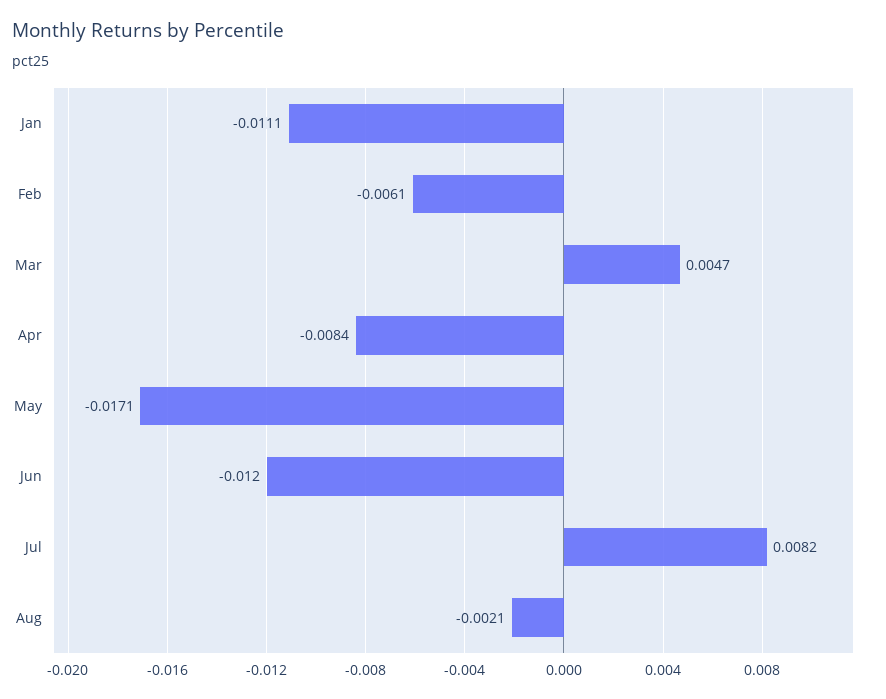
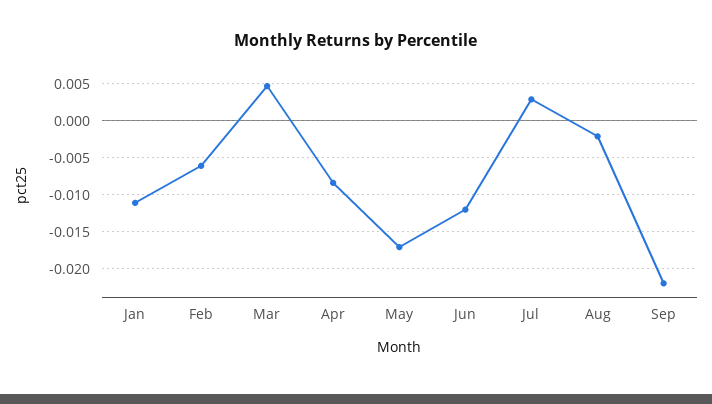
Jul: 0.0082 -> 0.003
Sep: none -> -0.022

